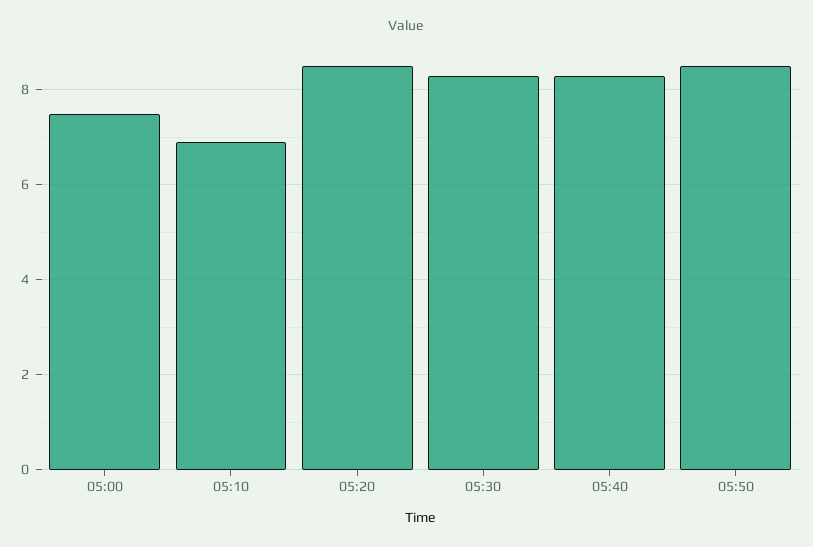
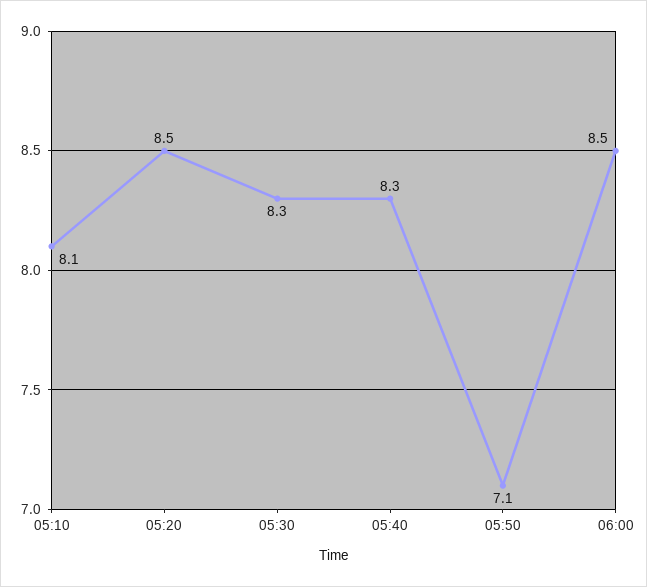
05:00: 7.5 -> none
05:10: 7 -> 8.1
05:50: 8.5 -> 7.1
06:00: none -> 8.5

